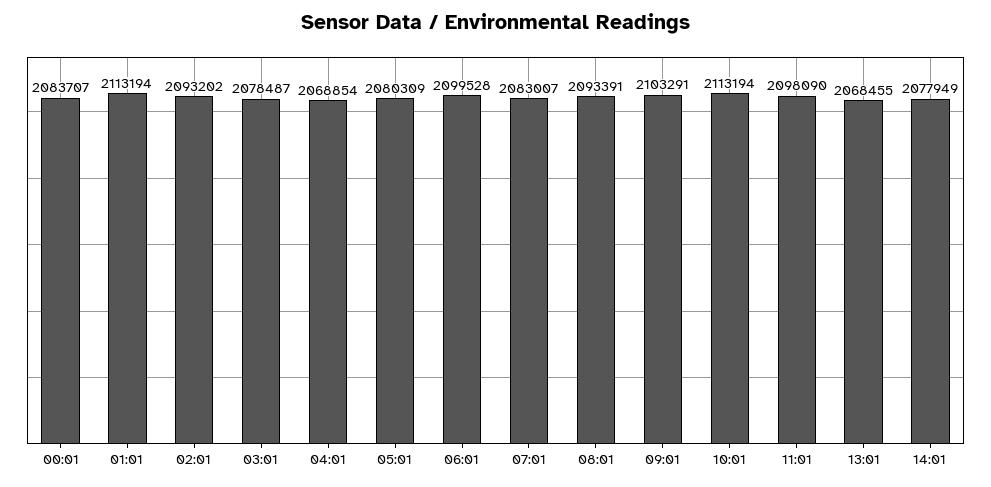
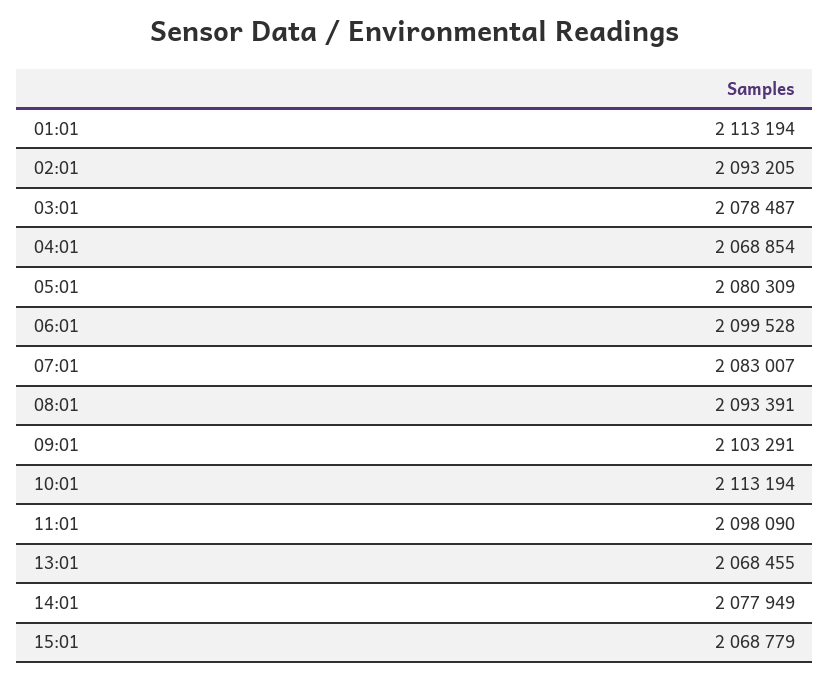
00:01: 2083707 -> none
02:01: 2093202 -> 2093205
15:01: none -> 2068779

